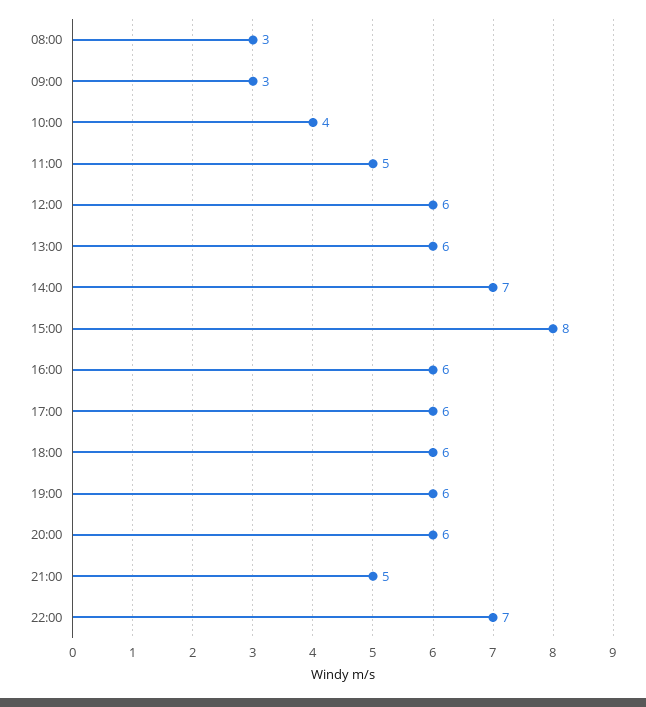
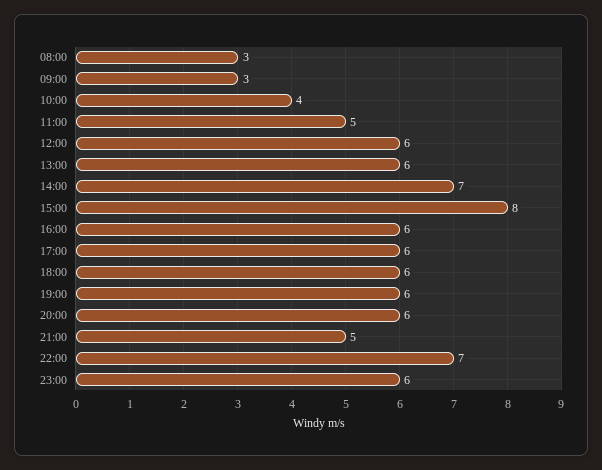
23:00: none -> 6

